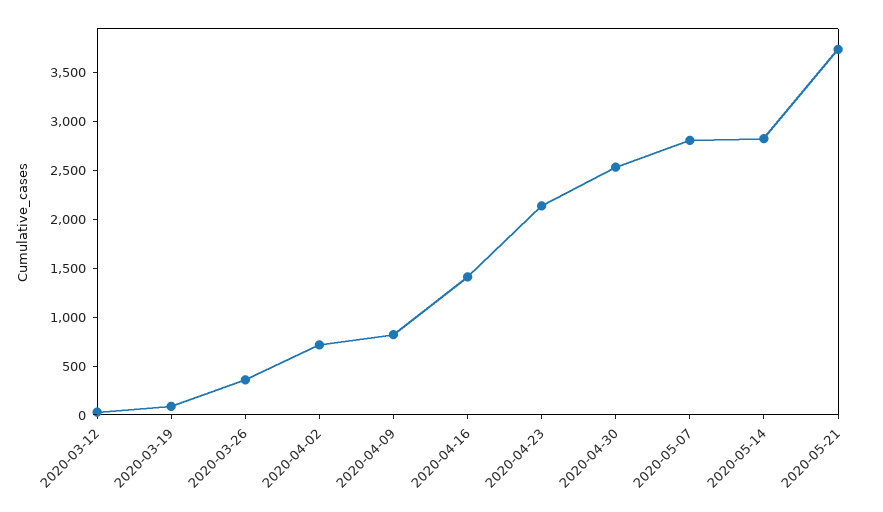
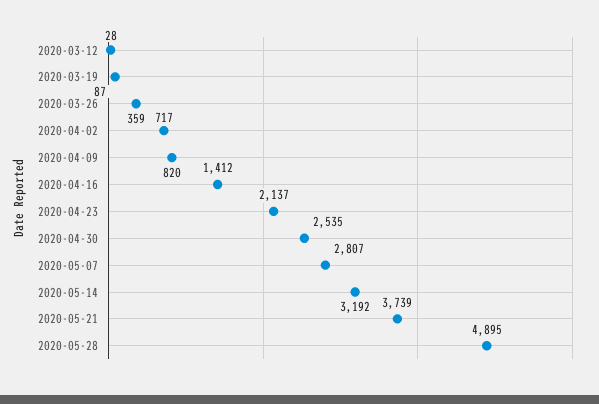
2020-05-14: 2800 -> 3192
2020-05-28: none -> 4895

